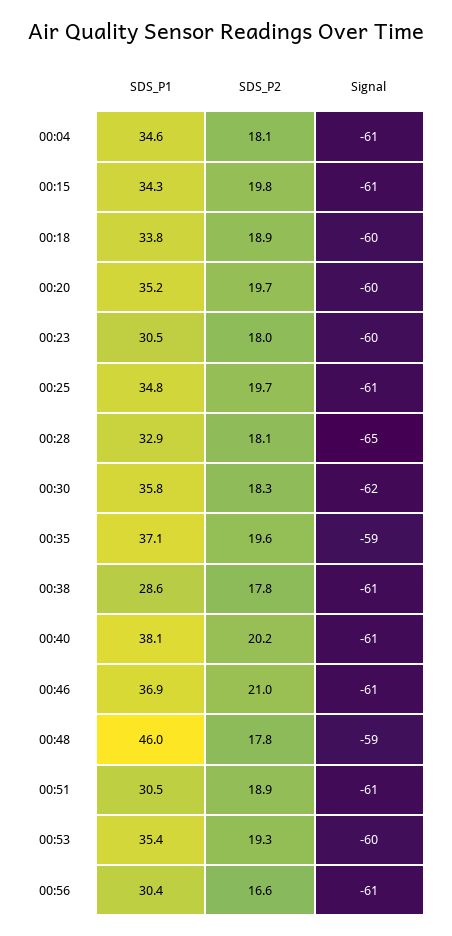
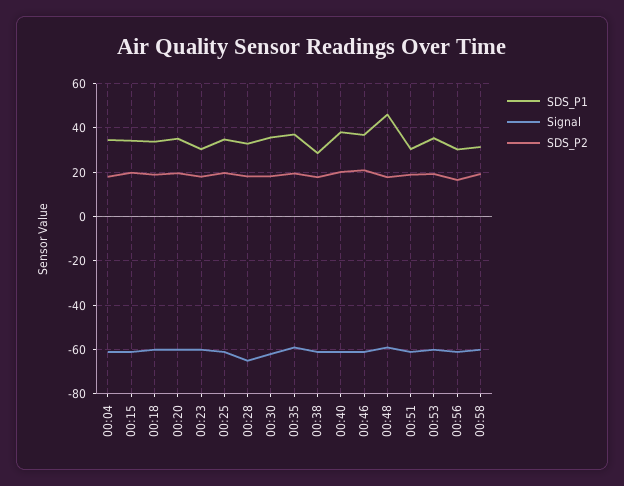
SDS_P1, 00:58: none -> 30
Signal, 00:58: none -> -60
SDS_P2, 00:58: none -> 20

